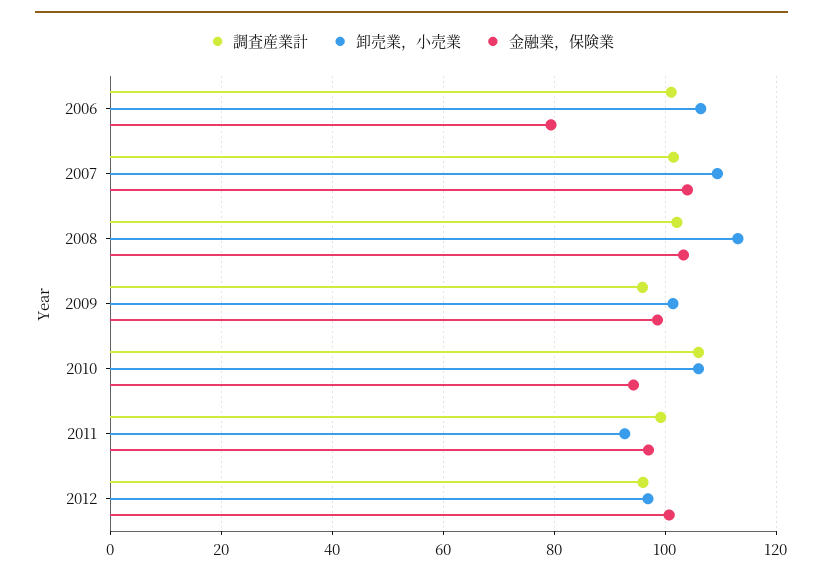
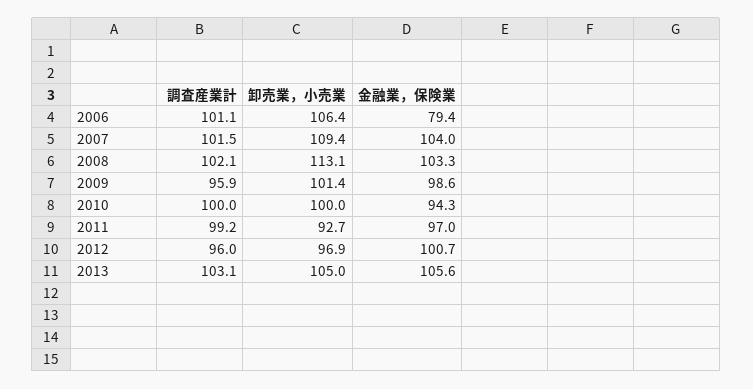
調査産業計, 2010: 106 -> 100
卸売業，小売業, 2010: 106 -> 100
調査産業計, 2013: none -> 103.1
卸売業，小売業, 2013: none -> 105
金融業，保険業, 2013: none -> 105.6

